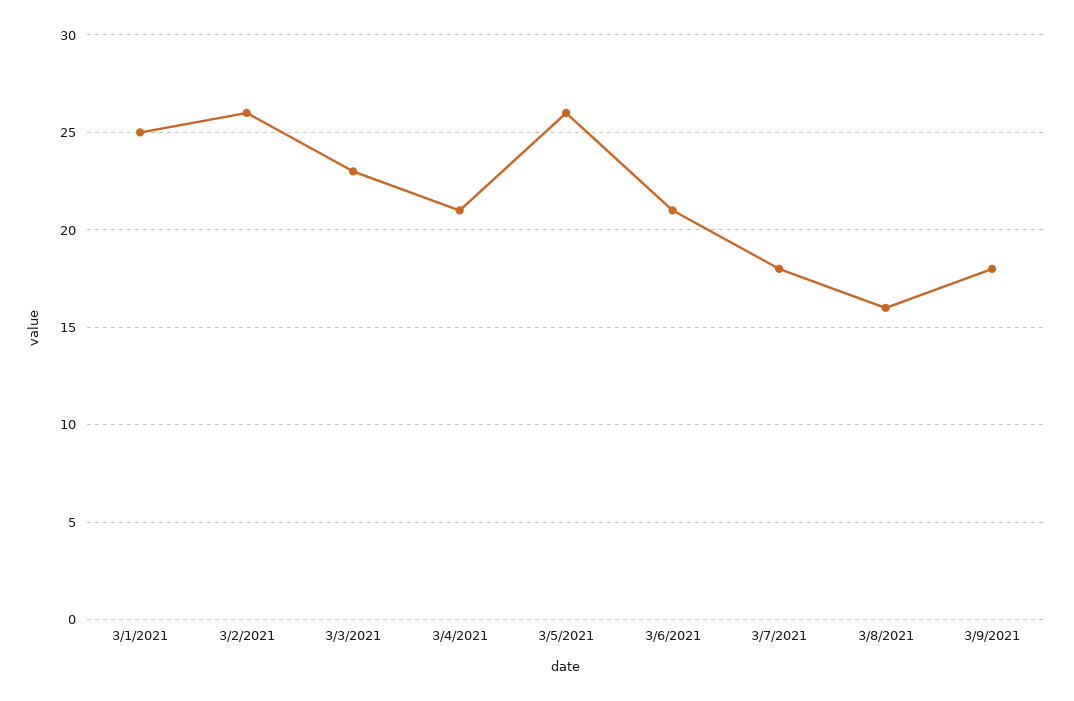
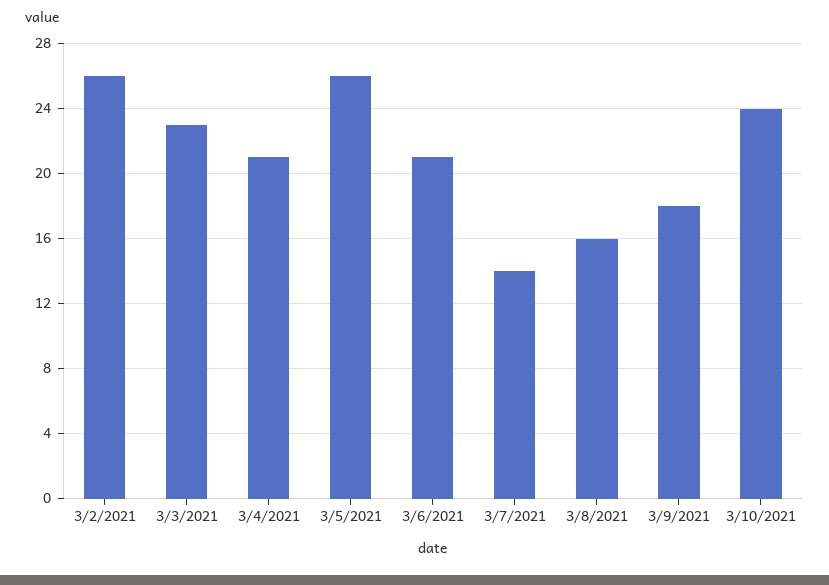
3/1/2021: 25 -> none
3/7/2021: 18 -> 14
3/10/2021: none -> 24

